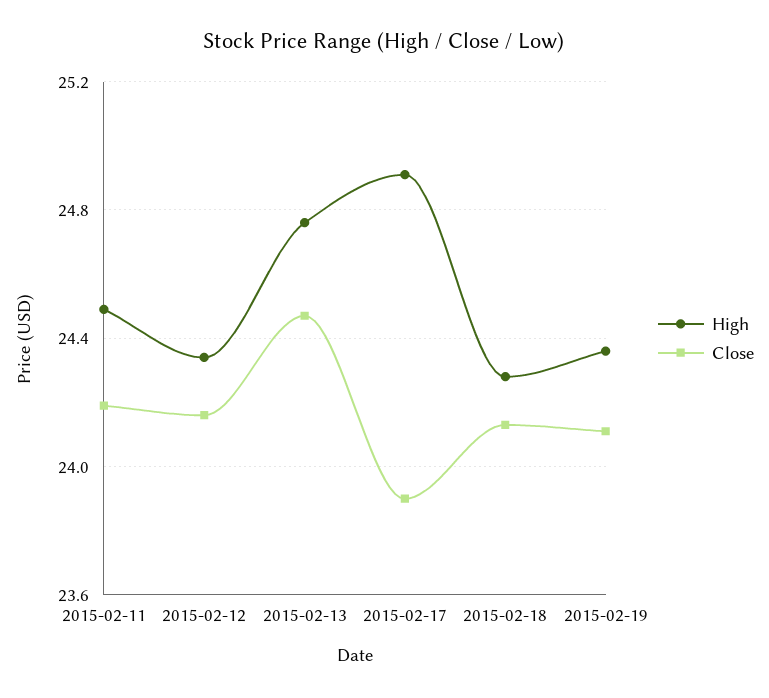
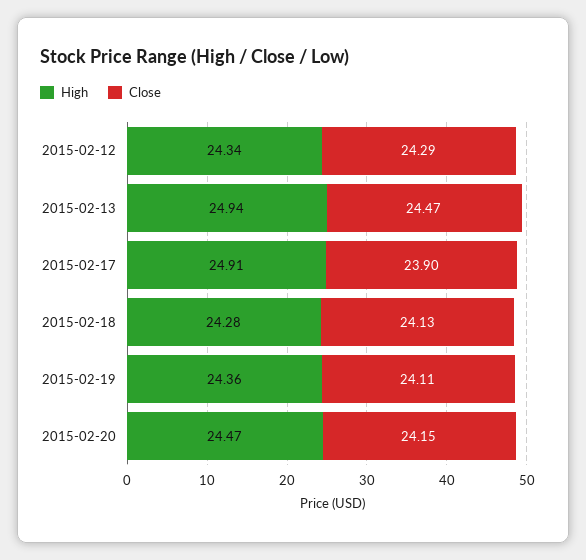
High, 2015-02-11: 24.5 -> none
Close, 2015-02-11: 24.2 -> none
Close, 2015-02-12: 24.15 -> 24.29
High, 2015-02-13: 24.75 -> 24.94
High, 2015-02-20: none -> 24.47
Close, 2015-02-20: none -> 24.15

